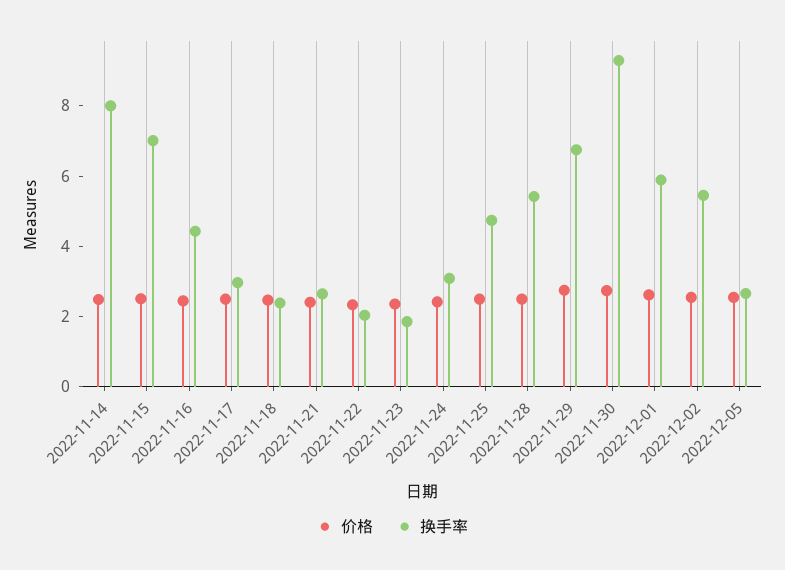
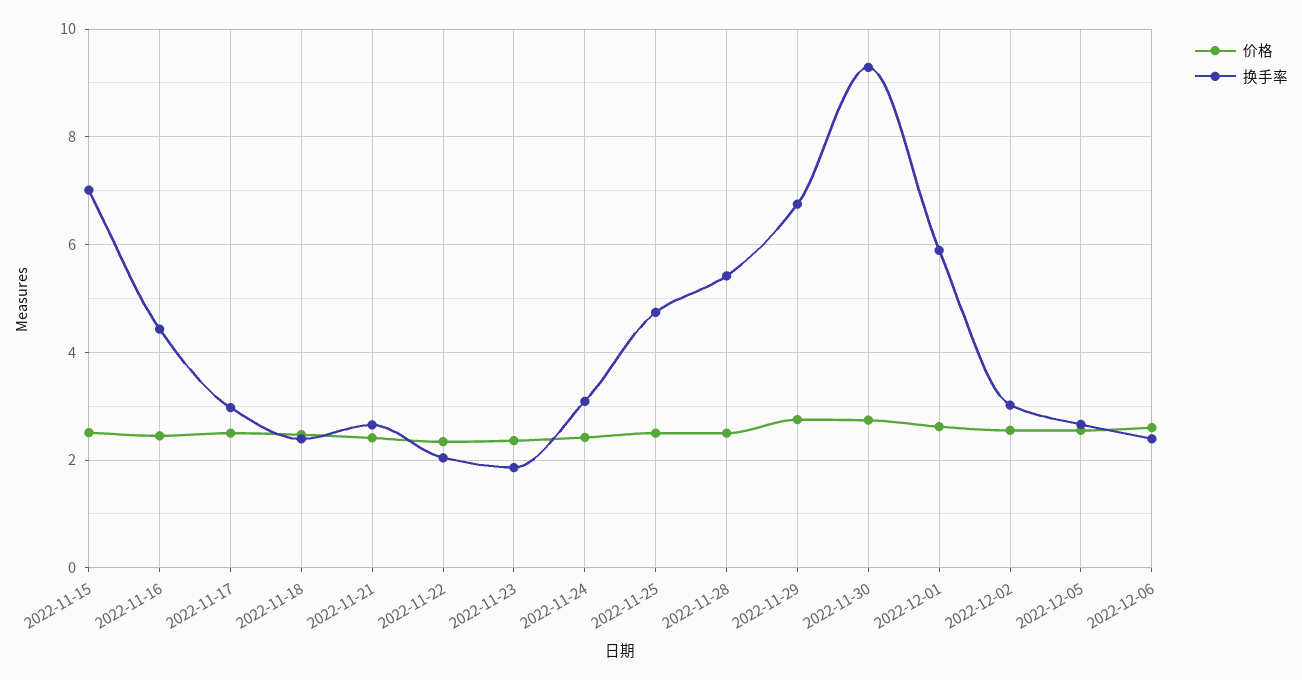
价格, 2022-11-14: 2.5 -> none
换手率, 2022-11-14: 8 -> none
换手率, 2022-12-02: 5.5 -> 3
价格, 2022-12-06: none -> 2.6
换手率, 2022-12-06: none -> 2.4

